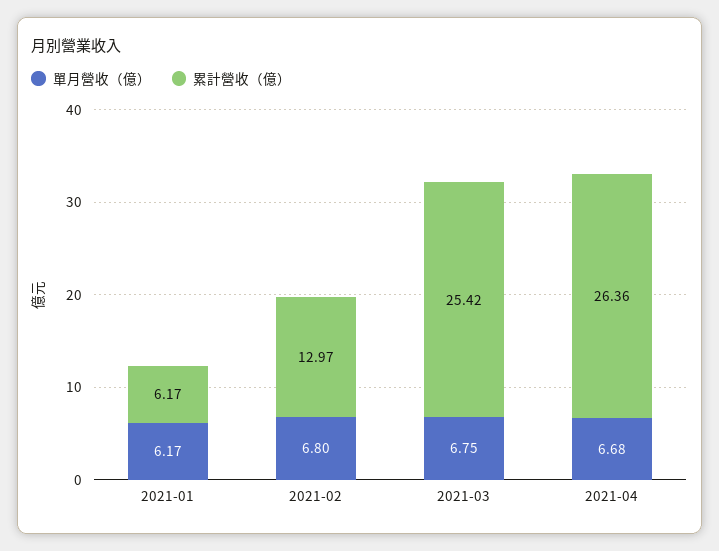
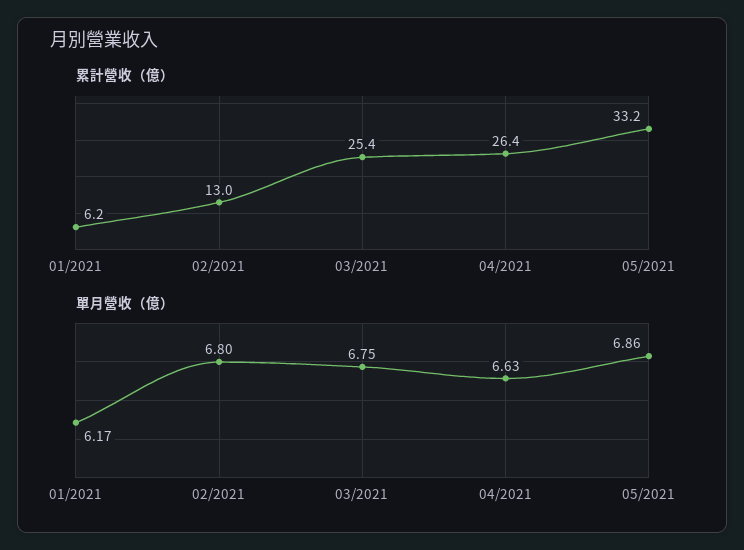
單月營收（億）, 2021-04: 6.68 -> 6.63
累計營收（億）, 05/2021: none -> 33.2
單月營收（億）, 05/2021: none -> 6.86

